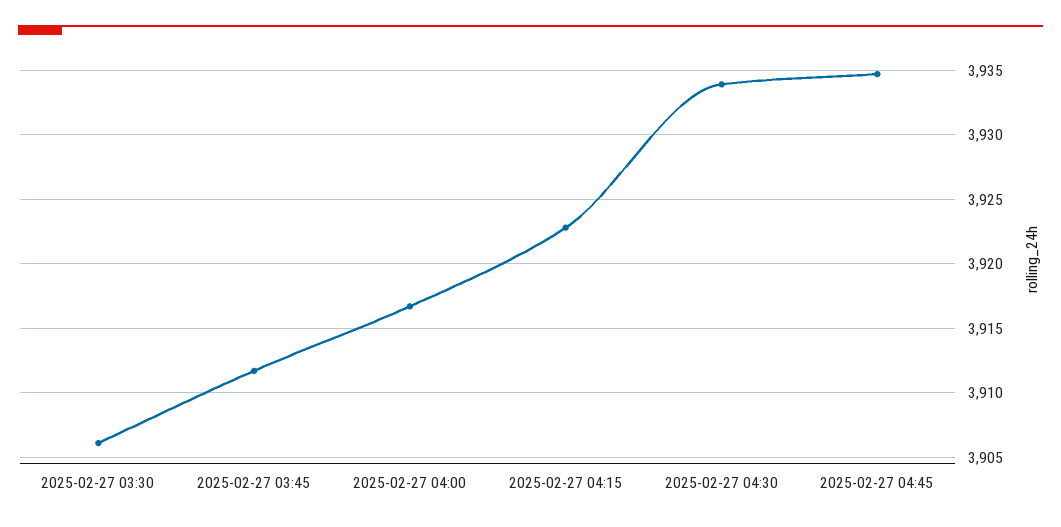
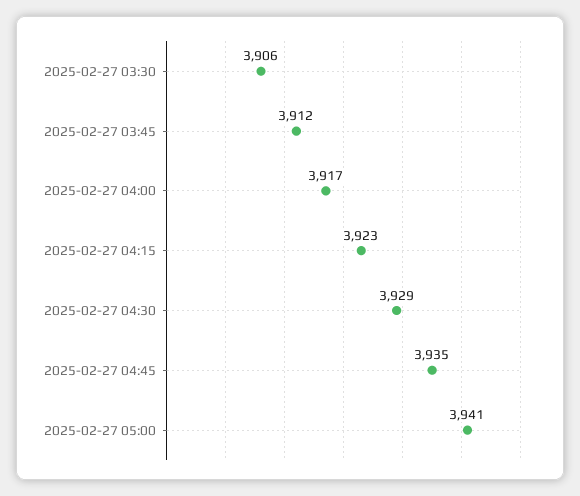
2025-02-27 04:30: 3934 -> 3929
2025-02-27 05:00: none -> 3941

